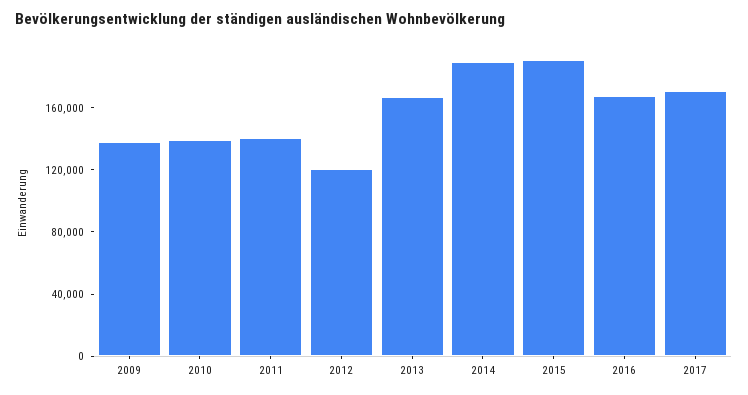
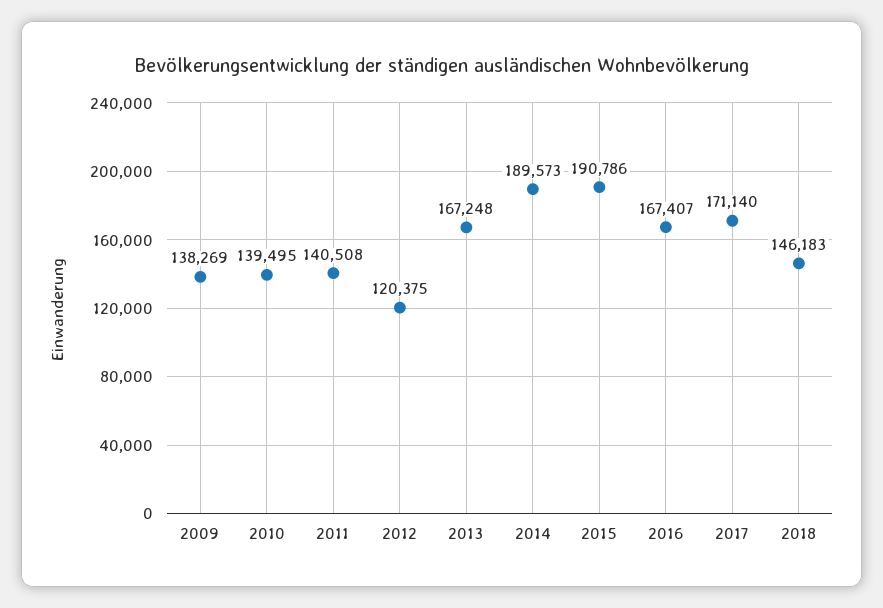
2018: none -> 146183

